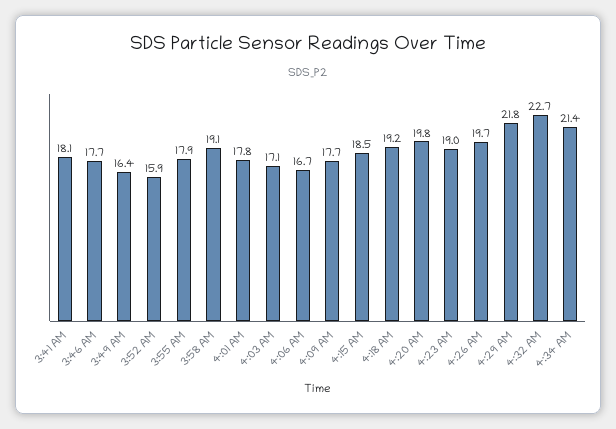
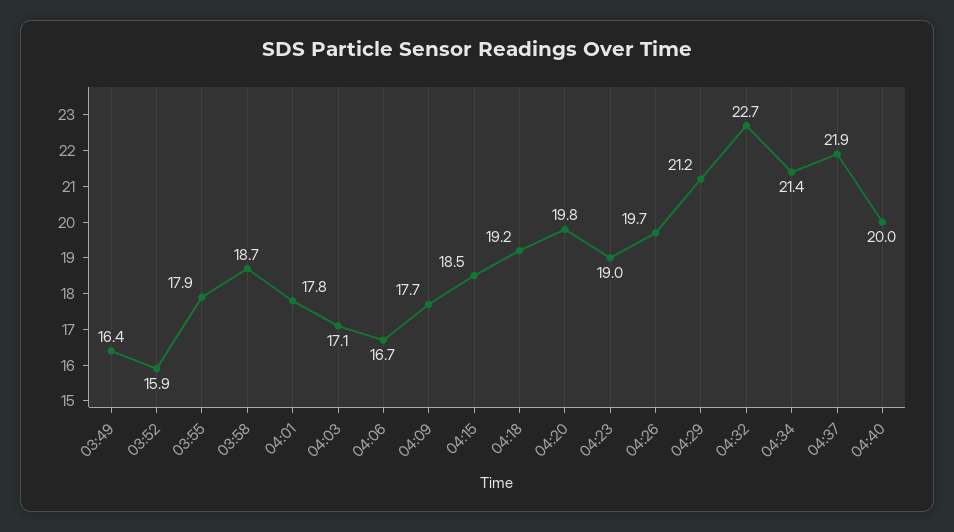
3:41 AM: 18.1 -> none
3:46 AM: 17.7 -> none
3:58 AM: 19.1 -> 18.7
4:29 AM: 21.8 -> 21.2
04:37: none -> 21.9
04:40: none -> 20

